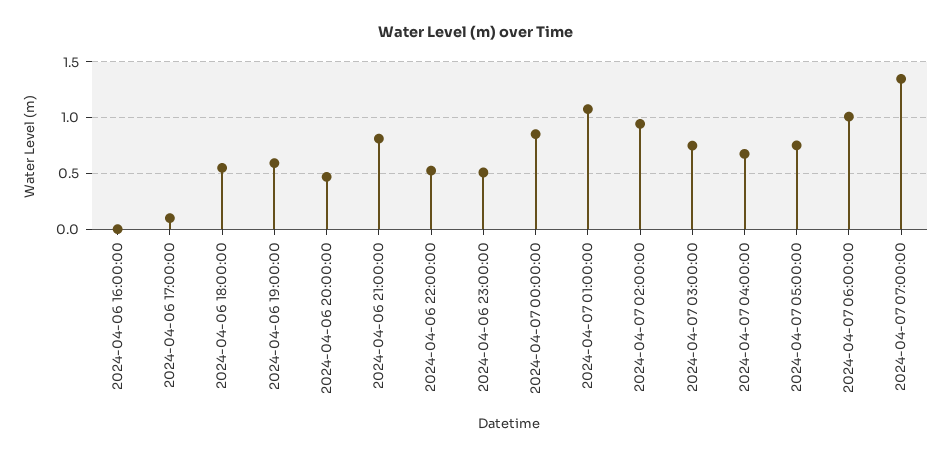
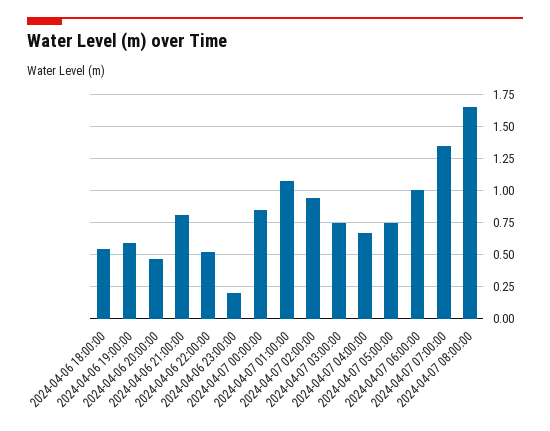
2024-04-06 16:00:00: 0 -> none
2024-04-06 17:00:00: 0.1 -> none
2024-04-06 23:00:00: 0.5 -> 0.2
2024-04-07 08:00:00: none -> 1.65

